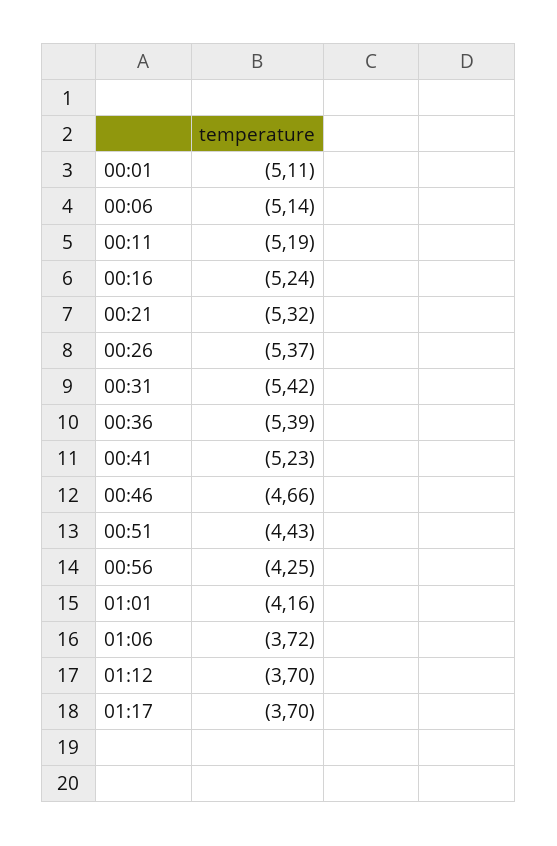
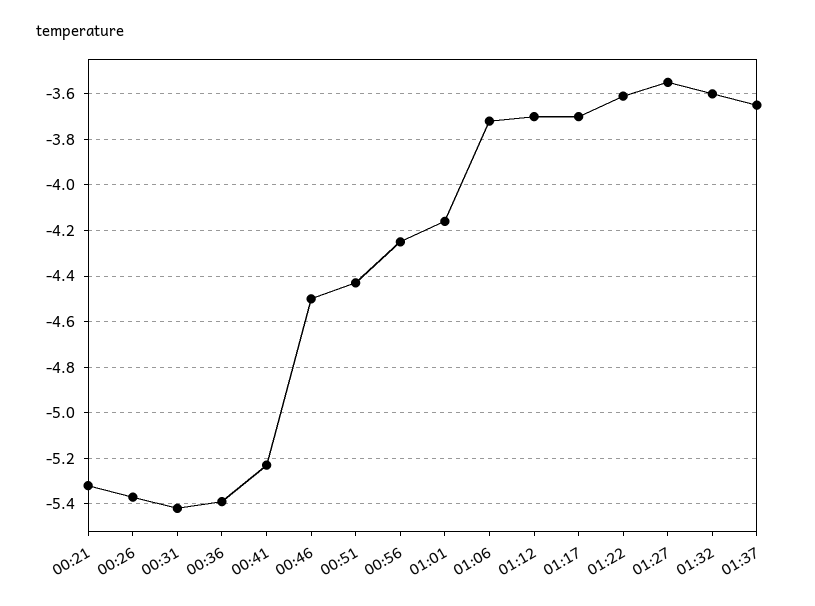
00:01: -5.11 -> none
00:06: -5.14 -> none
00:11: -5.19 -> none
00:16: -5.24 -> none
00:46: -4.66 -> -4.5
01:22: none -> -3.6
01:27: none -> -3.55
01:32: none -> -3.6
01:37: none -> -3.65

